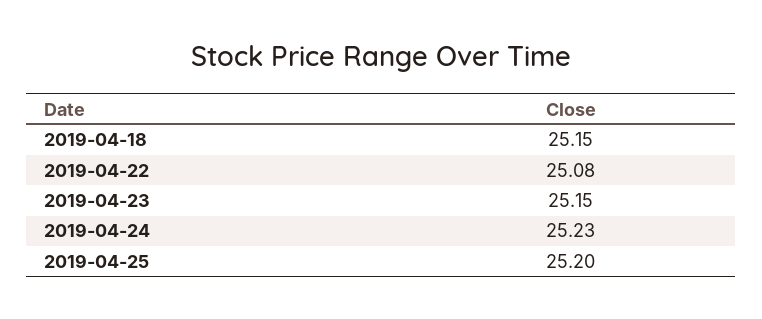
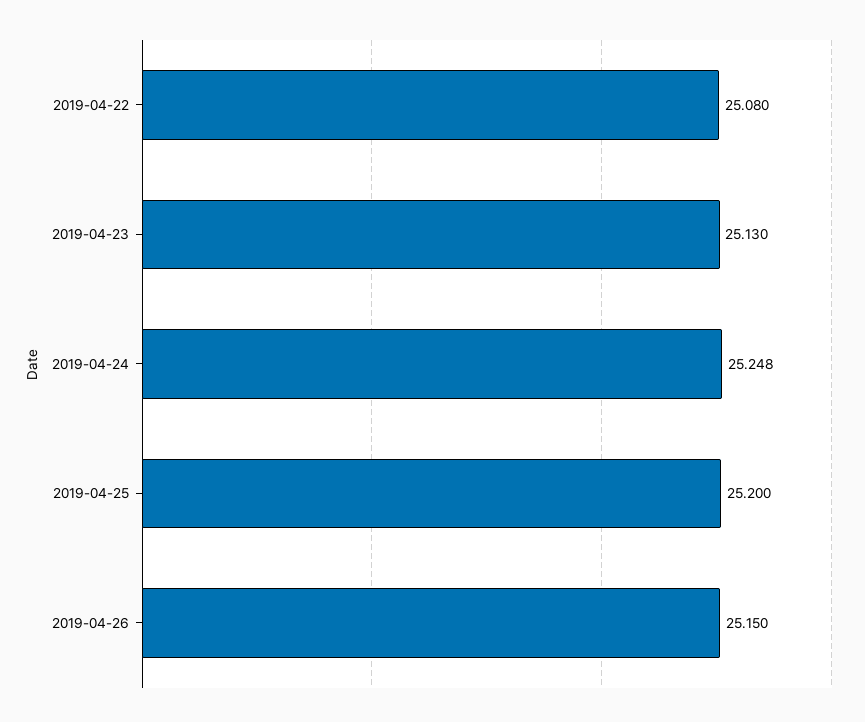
2019-04-18: 25.15 -> none
2019-04-23: 25.15 -> 25.13
2019-04-24: 25.23 -> 25.248
2019-04-26: none -> 25.15

